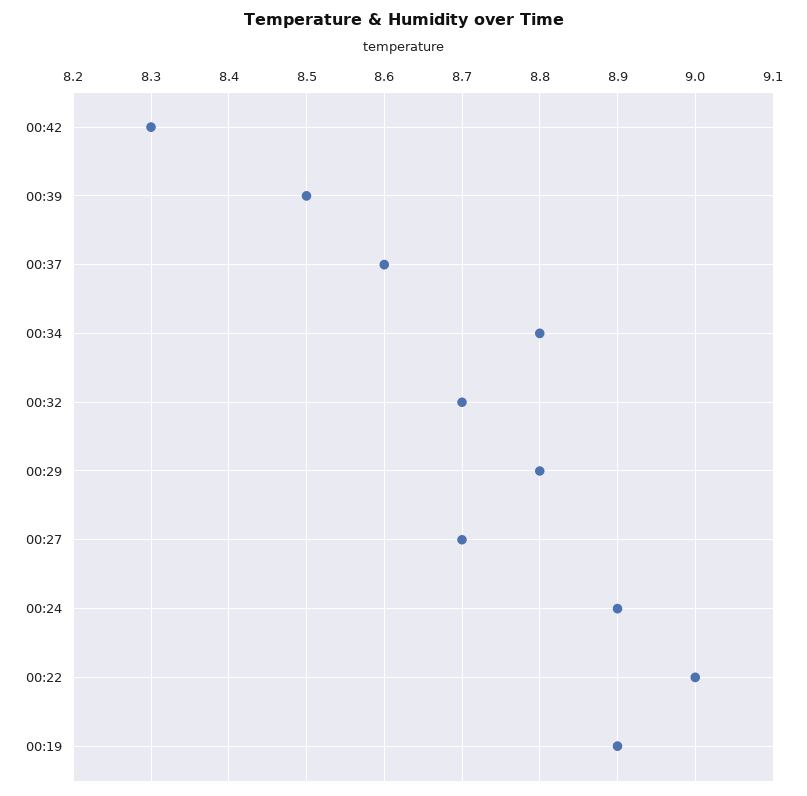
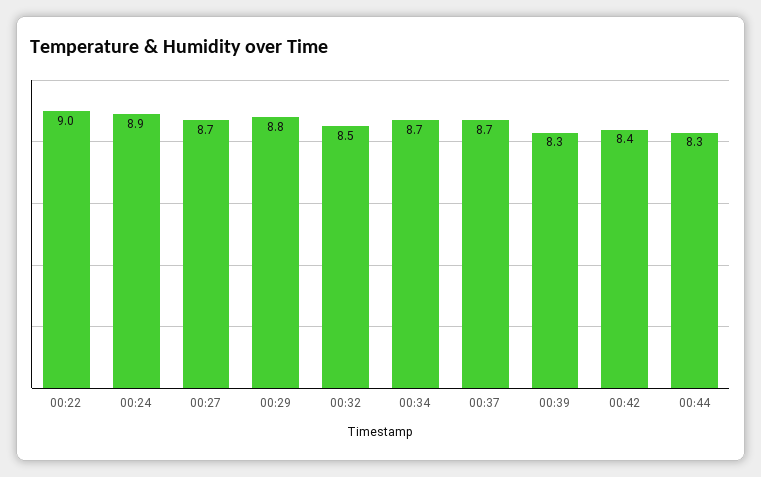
00:42: 8.3 -> 8.4
00:39: 8.5 -> 8.3
00:37: 8.6 -> 8.7
00:34: 8.8 -> 8.7
00:32: 8.7 -> 8.5
00:19: 8.9 -> none
00:44: none -> 8.3

